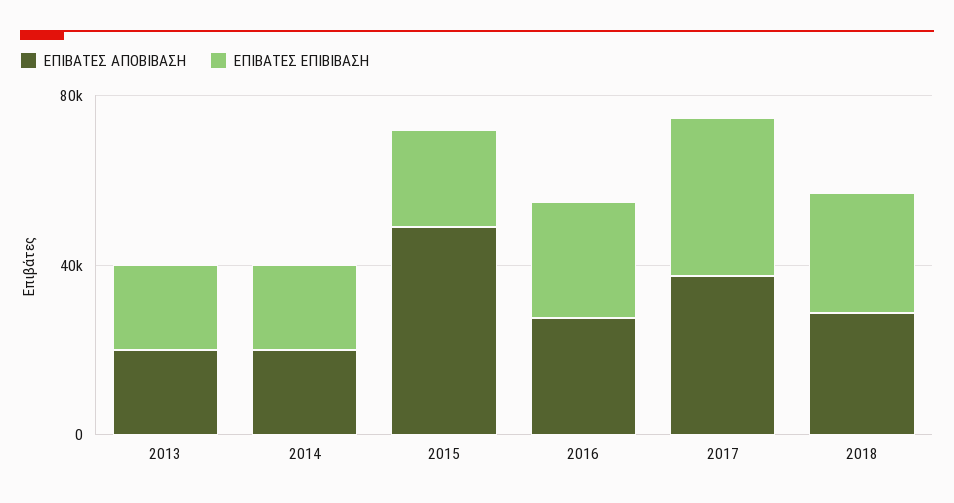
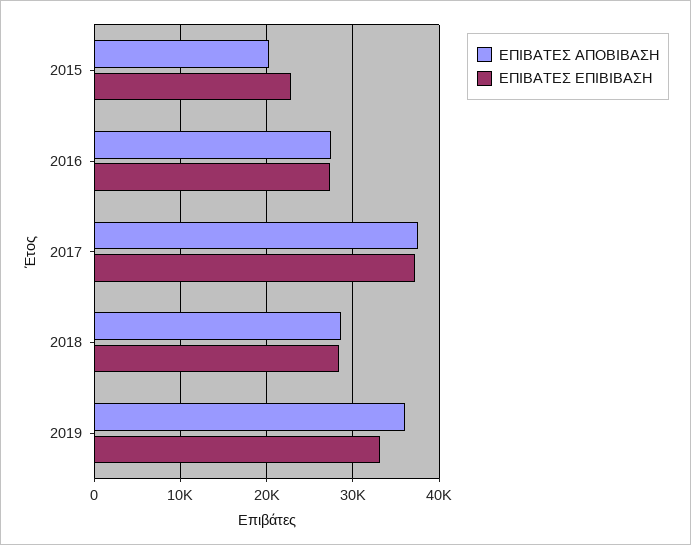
ΕΠΙΒΑΤΕΣ ΑΠΟΒΙΒΑΣΗ, 2013: 20000 -> none
ΕΠΙΒΑΤΕΣ ΕΠΙΒΙΒΑΣΗ, 2013: 20000 -> none
ΕΠΙΒΑΤΕΣ ΑΠΟΒΙΒΑΣΗ, 2014: 20000 -> none
ΕΠΙΒΑΤΕΣ ΕΠΙΒΙΒΑΣΗ, 2014: 20000 -> none
ΕΠΙΒΑΤΕΣ ΑΠΟΒΙΒΑΣΗ, 2015: 50000 -> 20000
ΕΠΙΒΑΤΕΣ ΑΠΟΒΙΒΑΣΗ, 2019: none -> 36000
ΕΠΙΒΑΤΕΣ ΕΠΙΒΙΒΑΣΗ, 2019: none -> 33000

